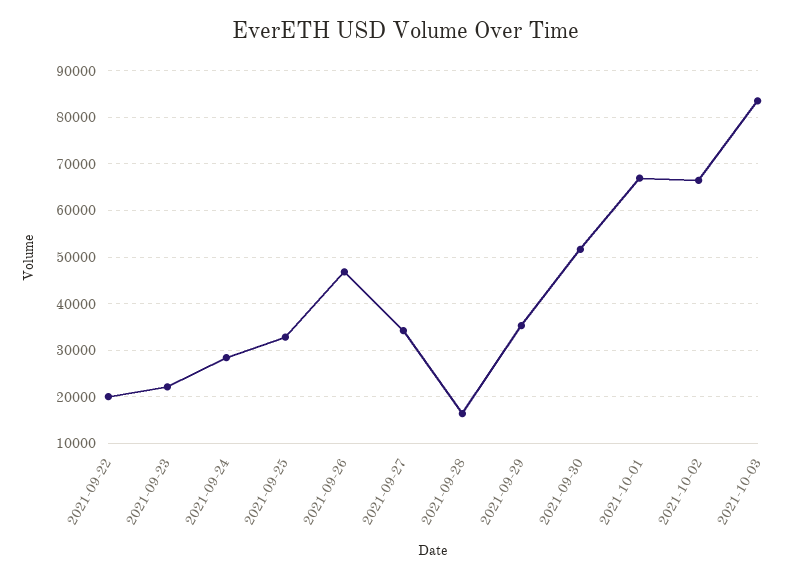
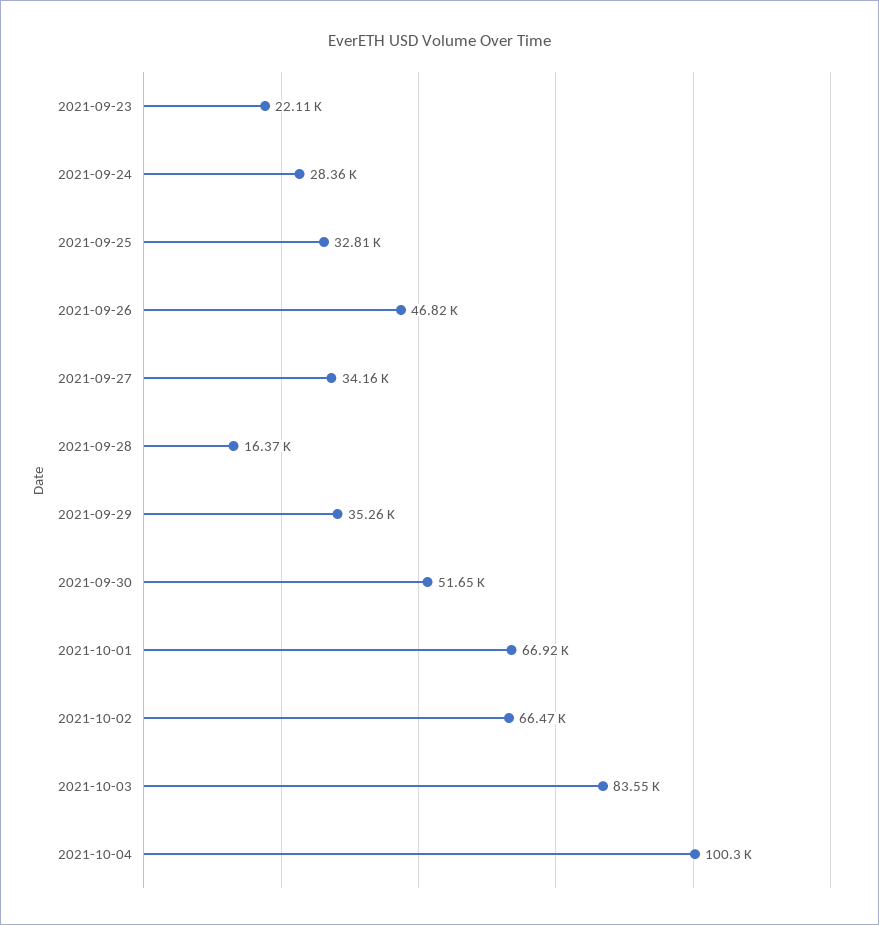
2021-09-22: 20000 -> none
2021-10-04: none -> 100300

